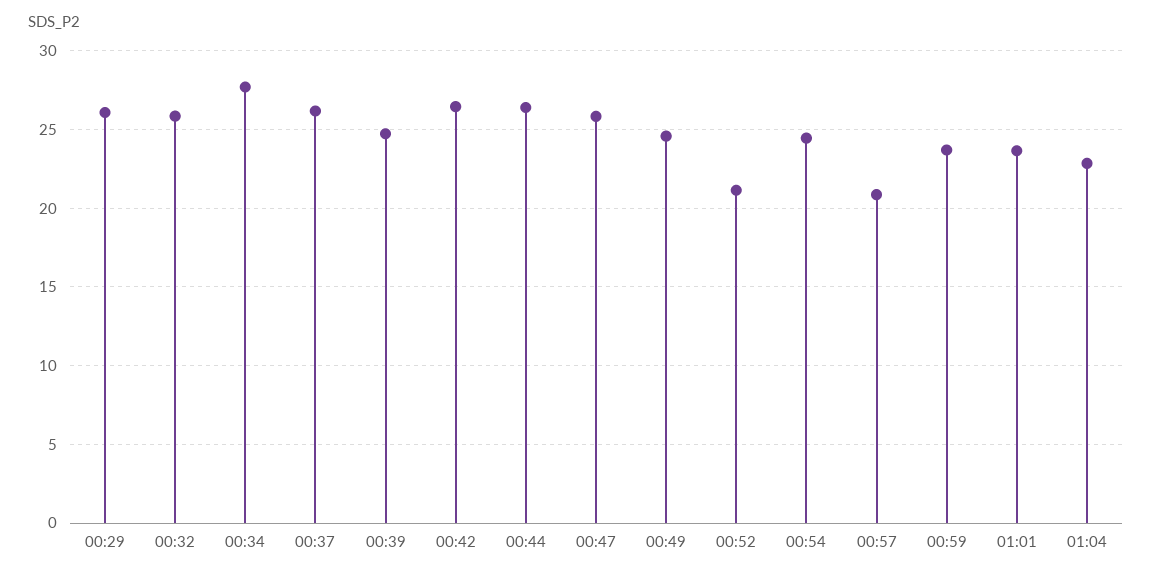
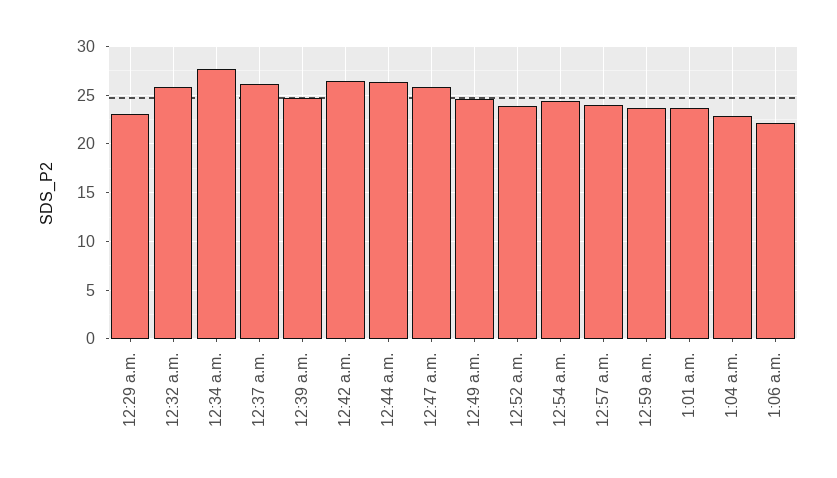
00:29: 26 -> 23
00:52: 21 -> 24
00:57: 21 -> 24
1:06 a.m.: none -> 22

